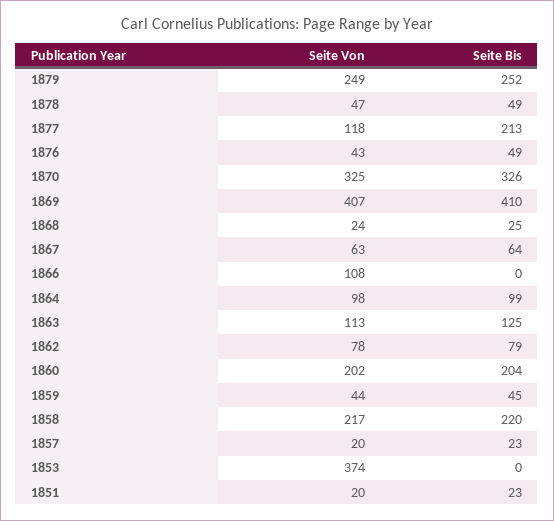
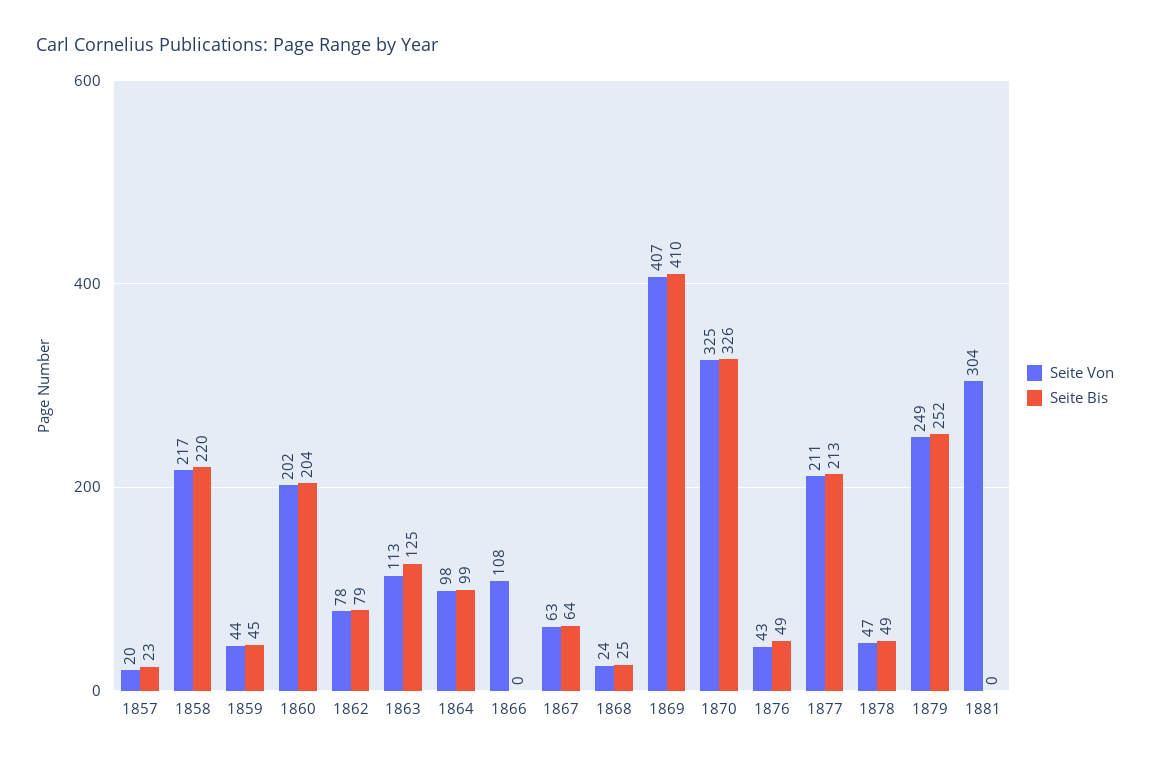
Seite Von, 1877: 118 -> 211
Seite Von, 1853: 374 -> none
Seite Bis, 1853: 0 -> none
Seite Von, 1851: 20 -> none
Seite Bis, 1851: 23 -> none
Seite Von, 1881: none -> 304
Seite Bis, 1881: none -> 0

